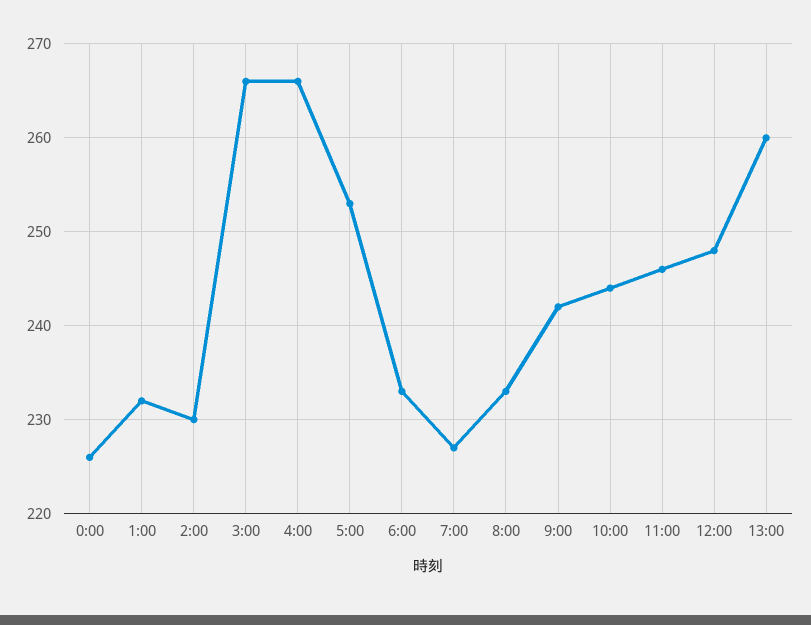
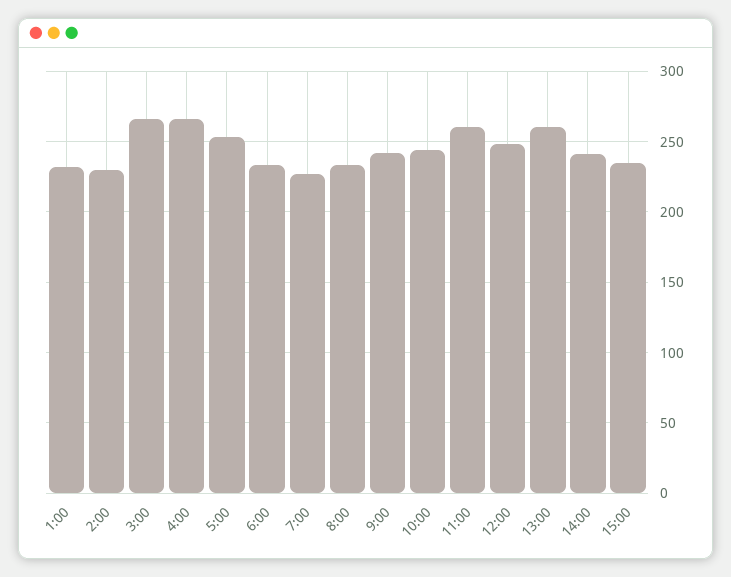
0:00: 226 -> none
11:00: 246 -> 260
14:00: none -> 240
15:00: none -> 235

